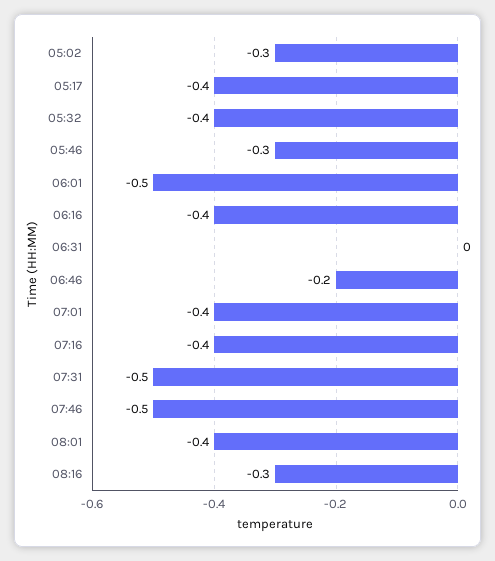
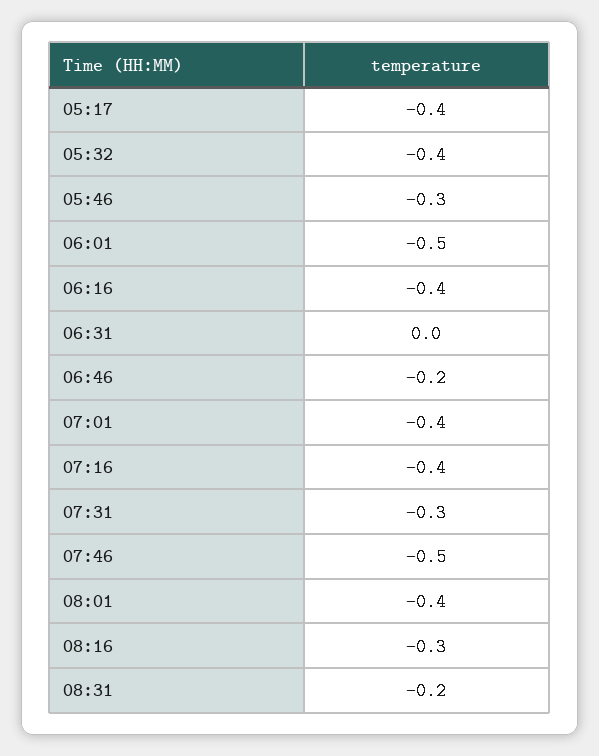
05:02: -0.3 -> none
07:31: -0.5 -> -0.3
08:31: none -> -0.2

